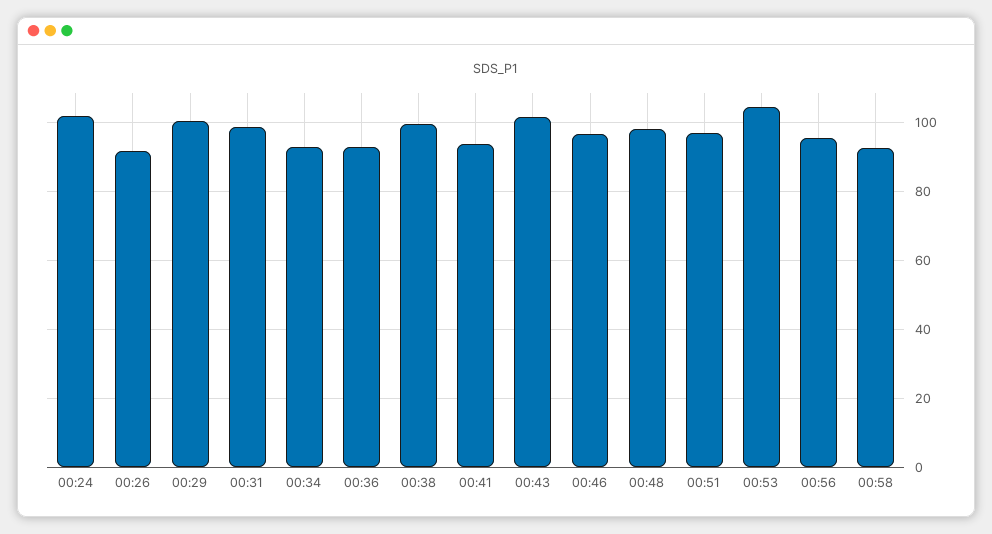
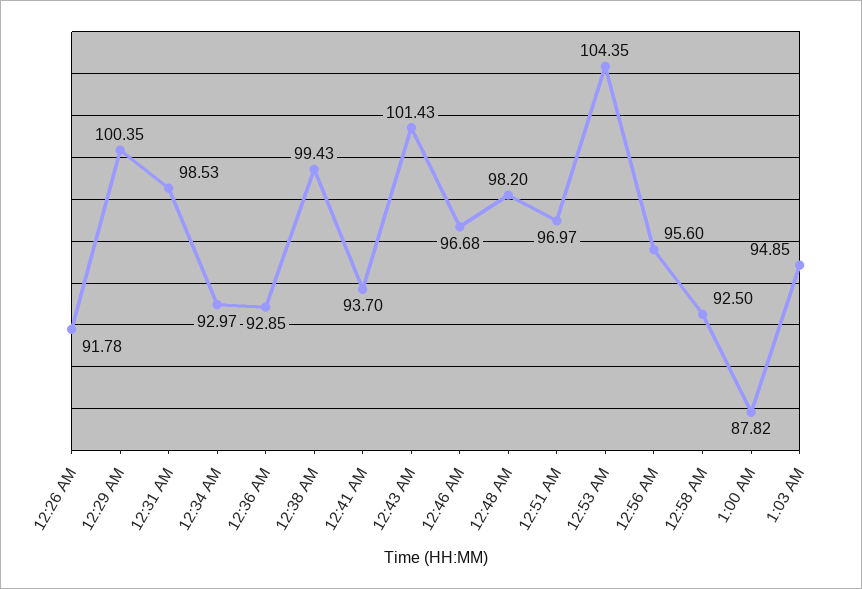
00:24: 102 -> none
1:00 AM: none -> 87.82
1:03 AM: none -> 94.85

